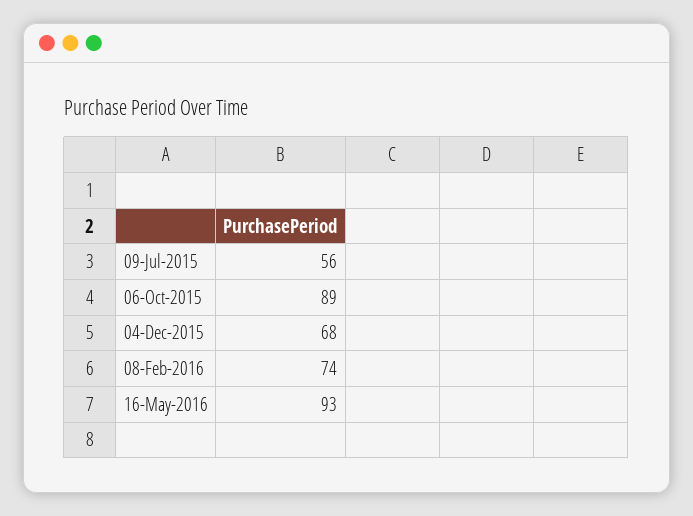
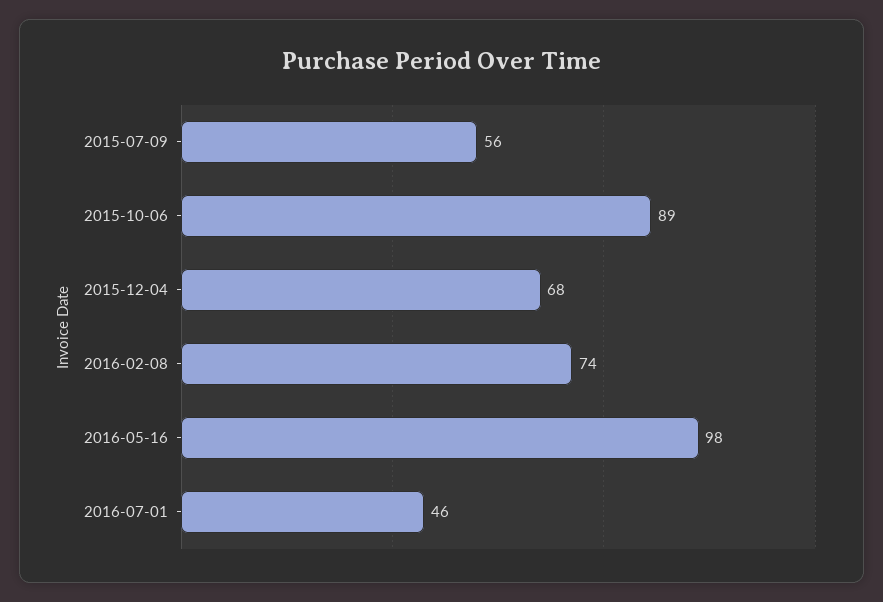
16-May-2016: 93 -> 98
2016-07-01: none -> 46

